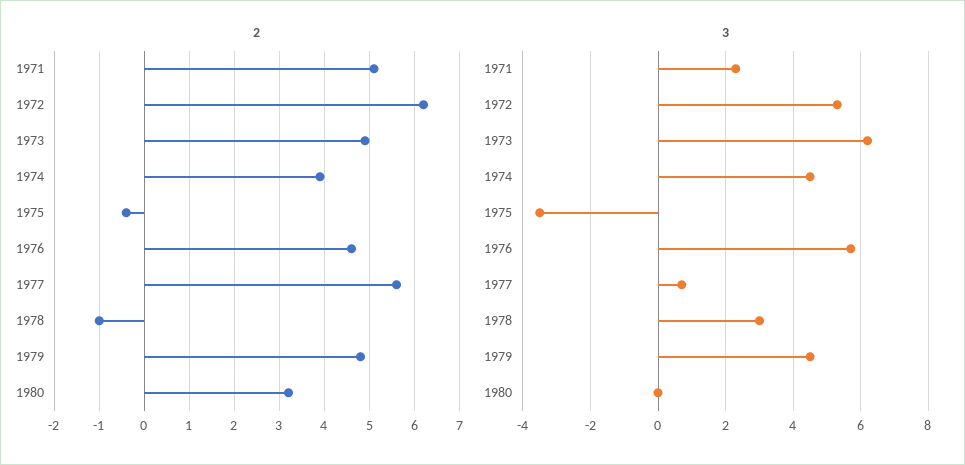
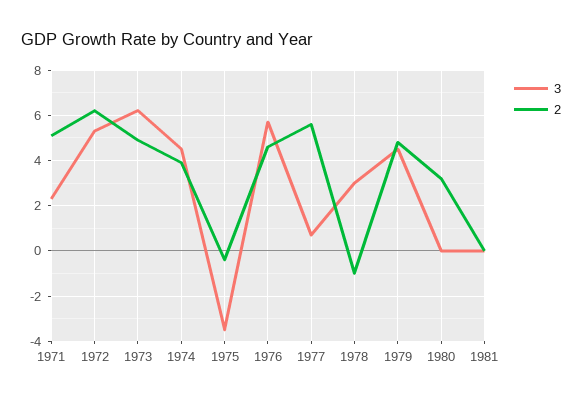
3, 1981: none -> 0
2, 1981: none -> 0

